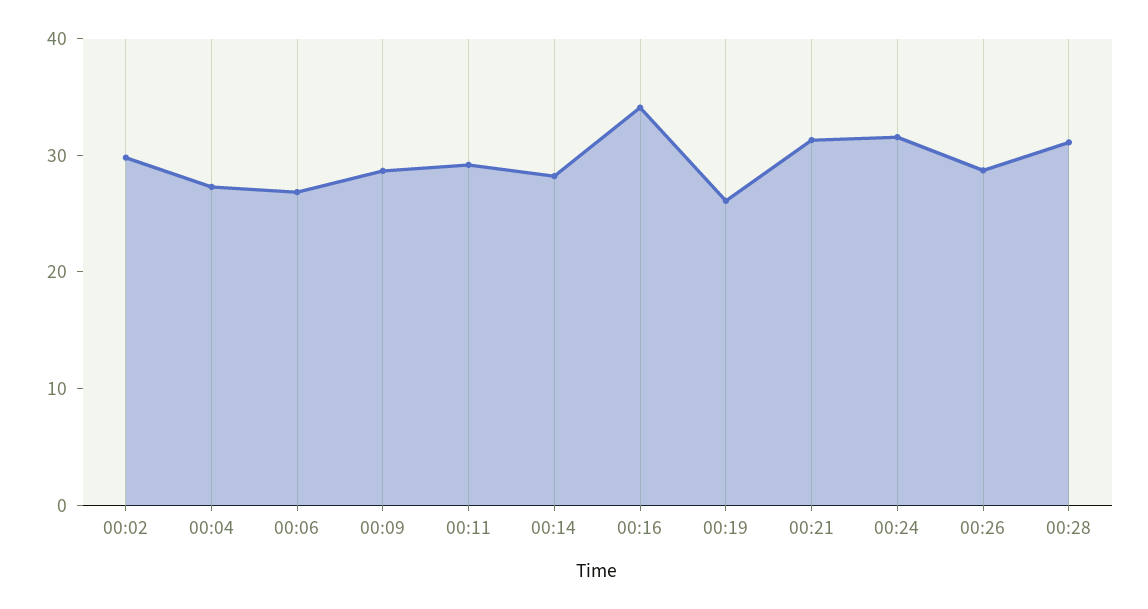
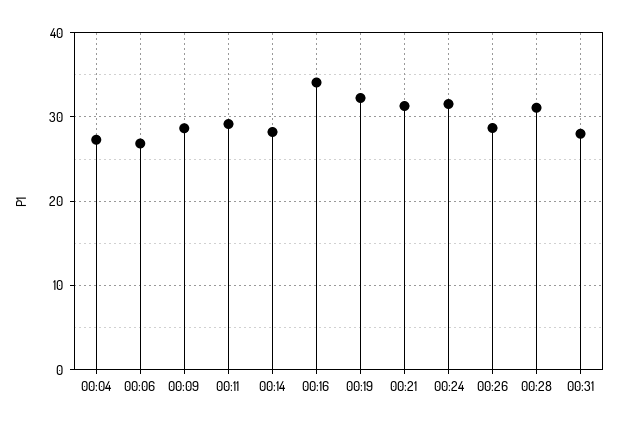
00:02: 30 -> none
00:19: 26 -> 32
00:31: none -> 28

